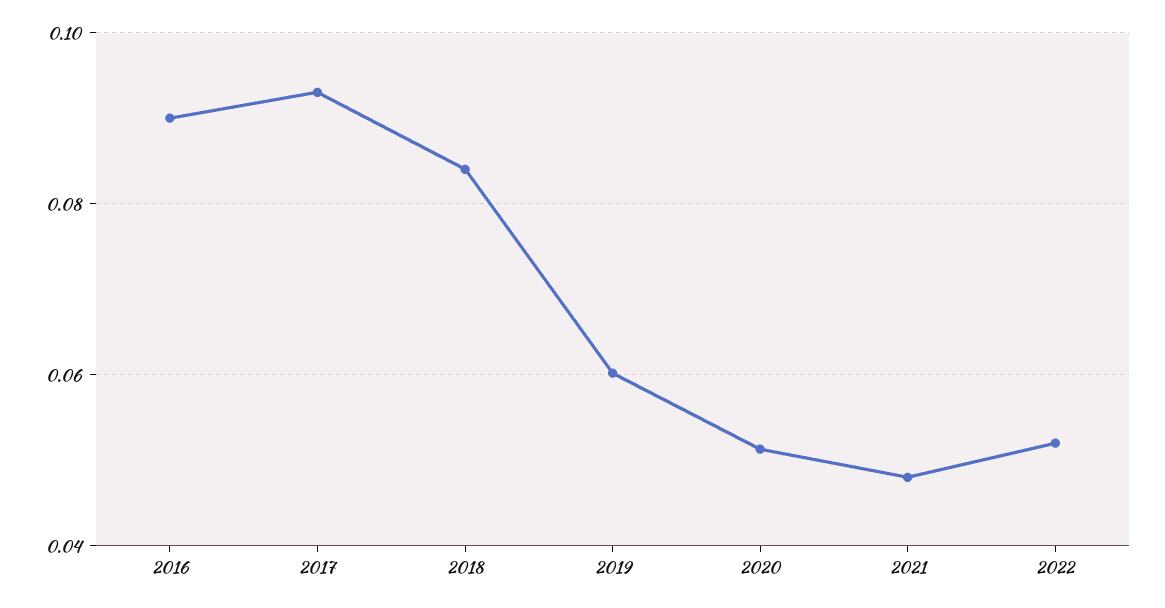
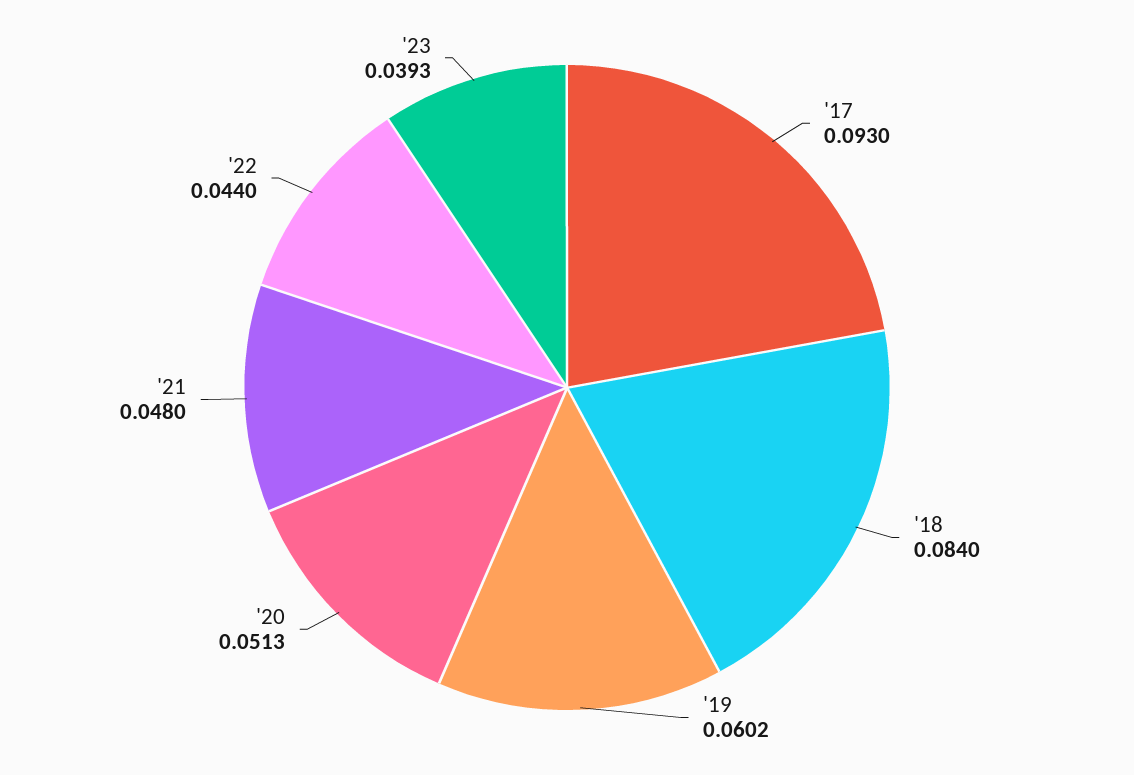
2016: 0.09 -> none
2022: 0.052 -> 0.044
'23: none -> 0.0393

